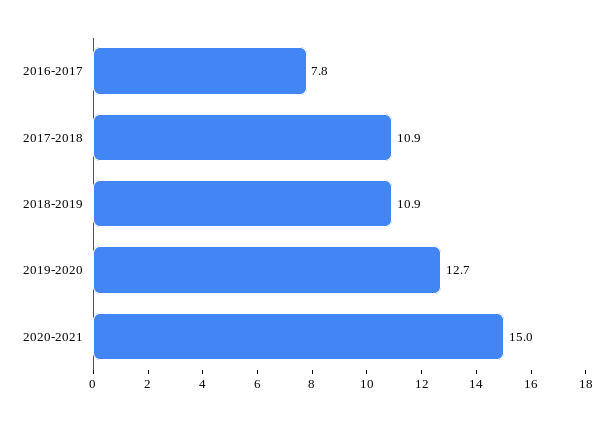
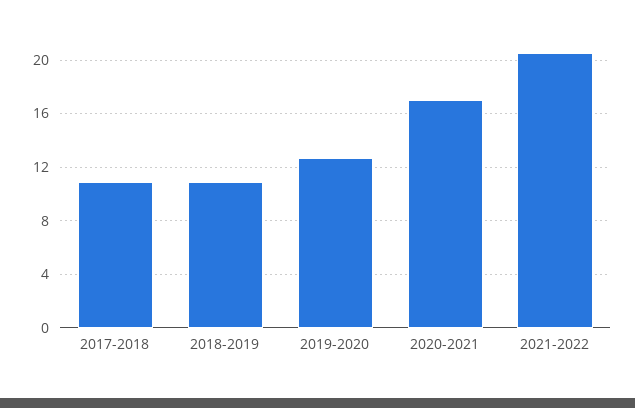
2016-2017: 7.8 -> none
2020-2021: 15 -> 17
2021-2022: none -> 20.5

